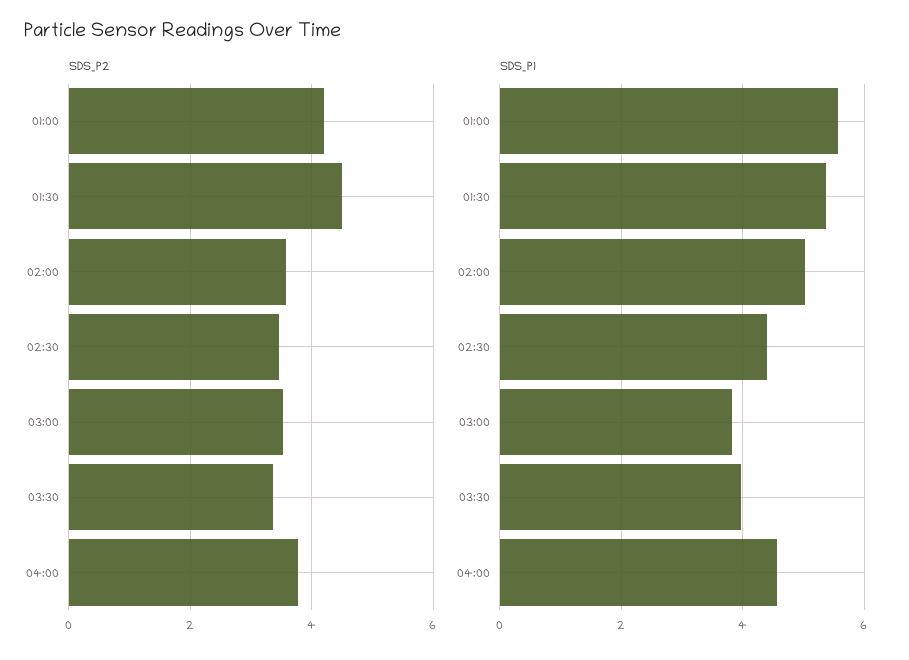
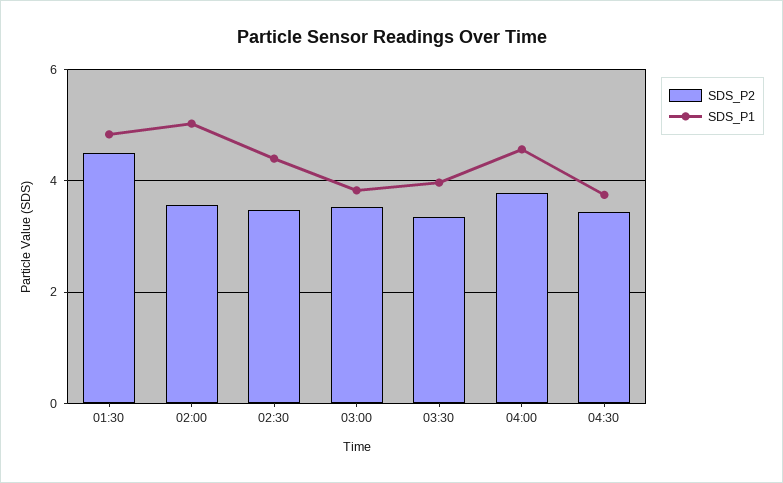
SDS_P2, 01:00: 4.2 -> none
SDS_P1, 01:00: 5.6 -> none
SDS_P1, 01:30: 5.4 -> 4.8
SDS_P2, 04:30: none -> 3.4
SDS_P1, 04:30: none -> 3.8

